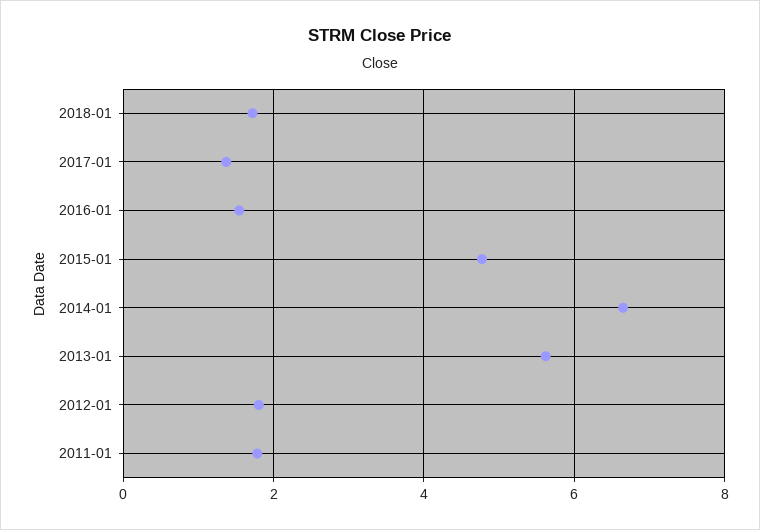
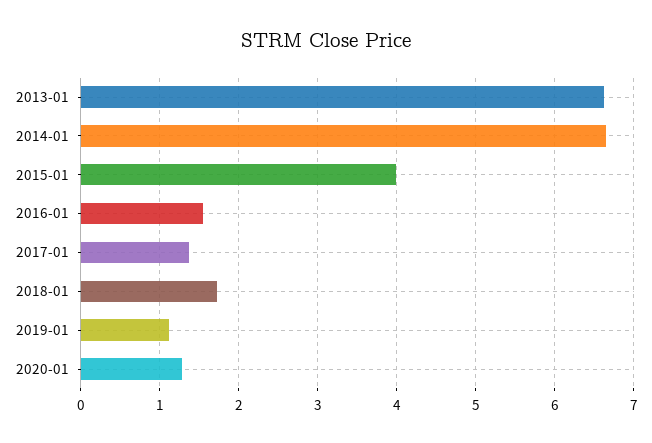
2015-01: 4.8 -> 4
2013-01: 5.6 -> 6.6
2012-01: 1.8 -> none
2011-01: 1.8 -> none
2019-01: none -> 1.1
2020-01: none -> 1.3

